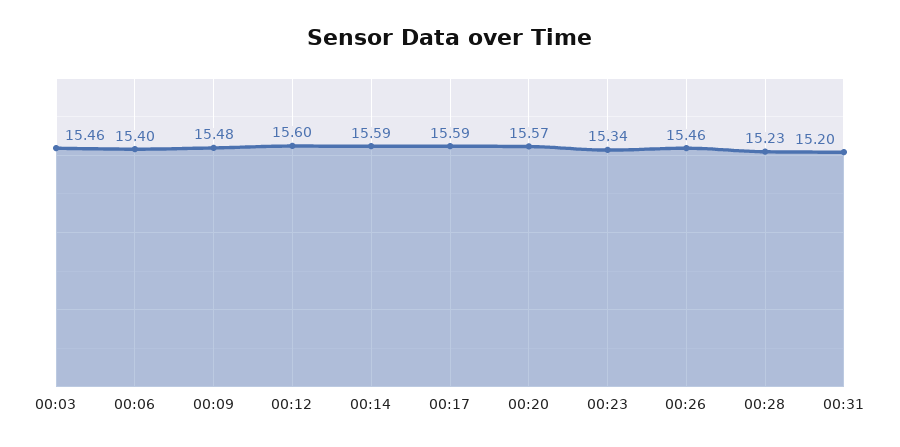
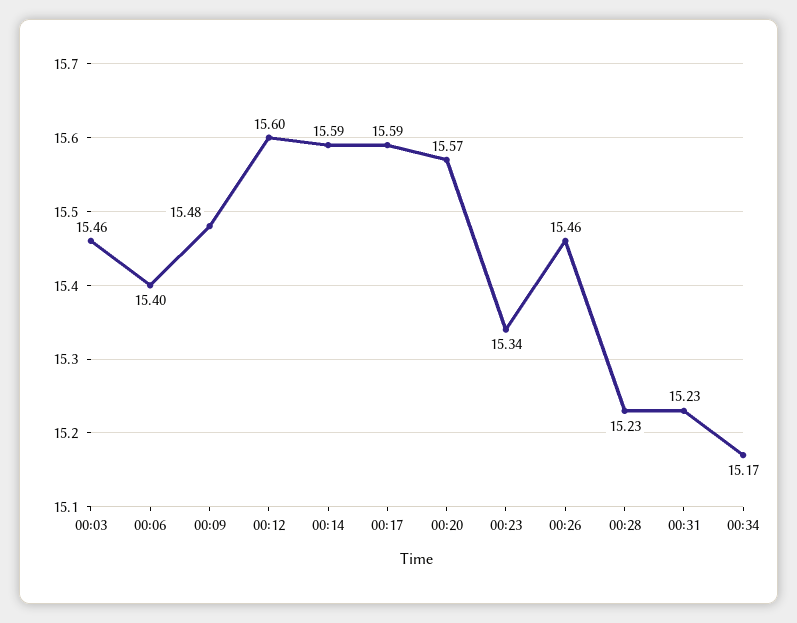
00:31: 15.2 -> 15.23
00:34: none -> 15.17

